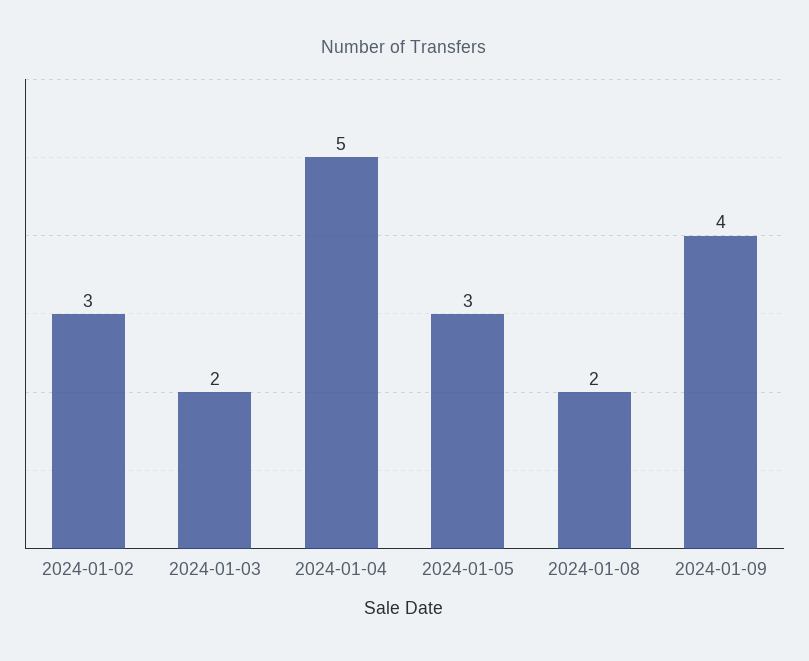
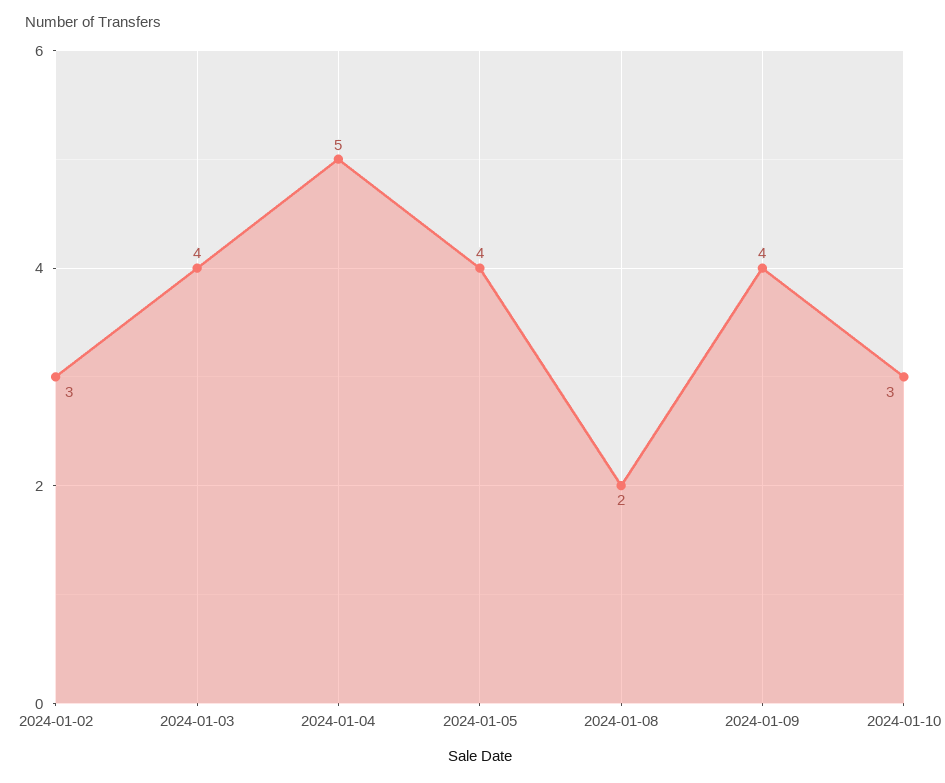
2024-01-03: 2 -> 4
2024-01-05: 3 -> 4
2024-01-10: none -> 3

